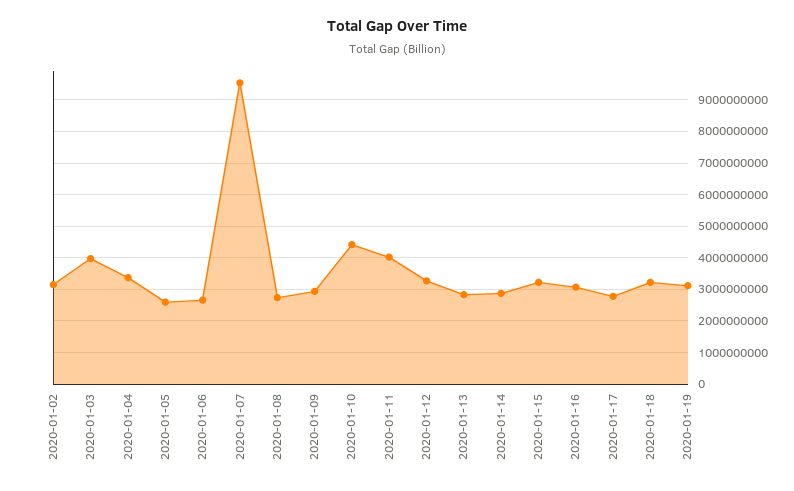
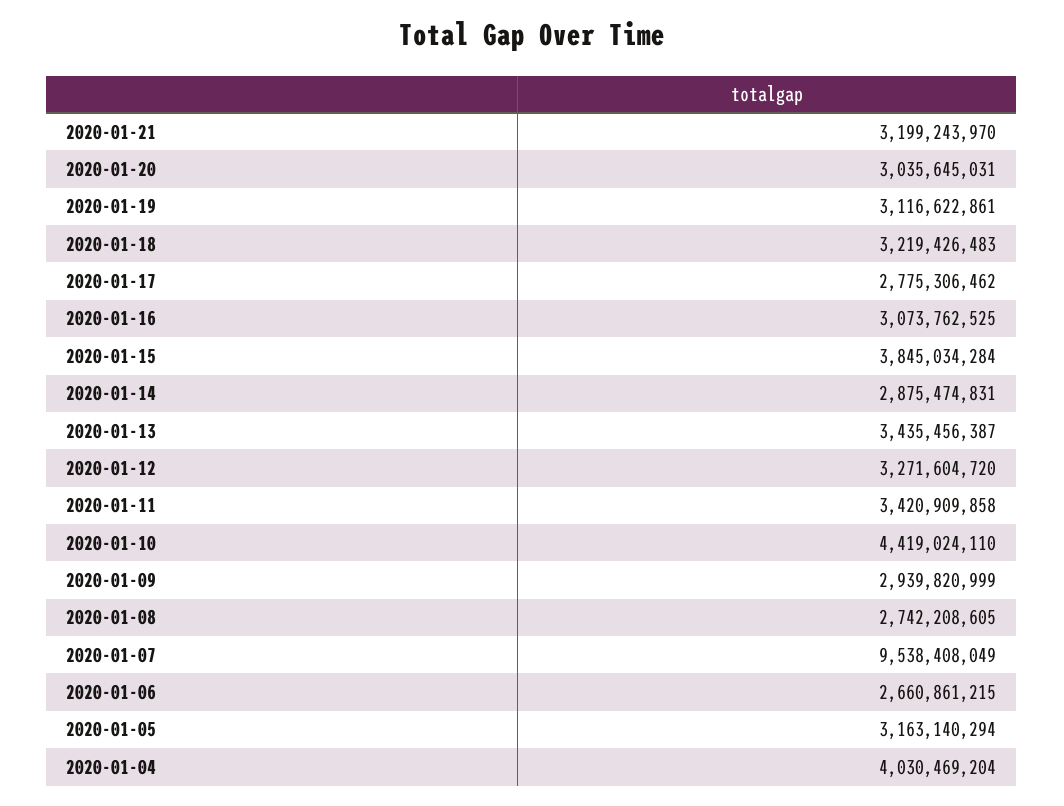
2020-01-02: 3200000000 -> none
2020-01-03: 4000000000 -> none
2020-01-04: 3400000000 -> 4030469204
2020-01-05: 2600000000 -> 3163140294
2020-01-11: 4000000000 -> 3420909858
2020-01-13: 2800000000 -> 3435456387
2020-01-15: 3200000000 -> 3845034284
2020-01-21: none -> 3199243970
2020-01-20: none -> 3035645031

